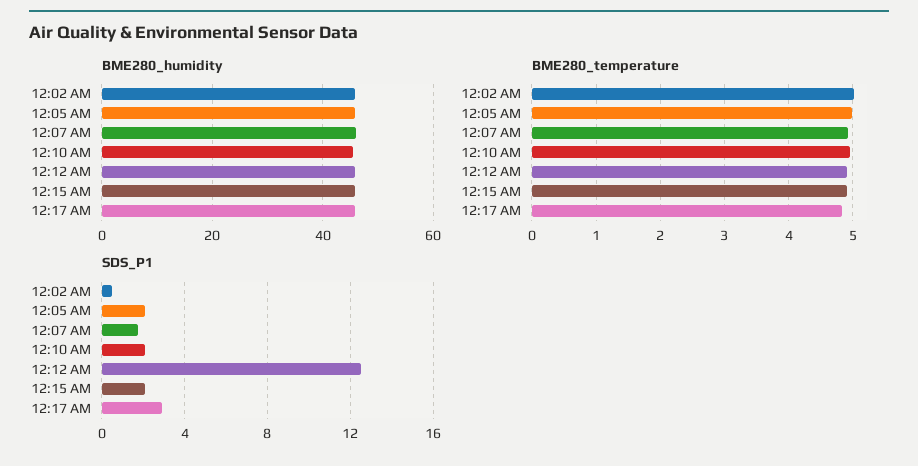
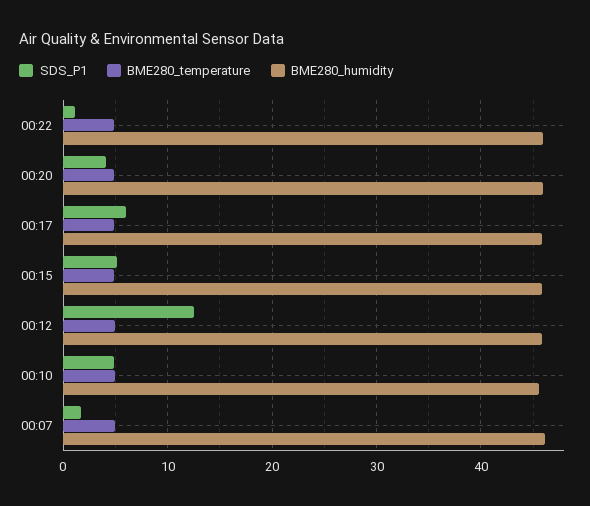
BME280_humidity, 12:02 AM: 46 -> none
BME280_humidity, 12:05 AM: 46 -> none
BME280_temperature, 12:02 AM: 5 -> none
BME280_temperature, 12:05 AM: 5 -> none
SDS_P1, 12:02 AM: 0.5 -> none
SDS_P1, 12:05 AM: 2 -> none
SDS_P1, 12:10 AM: 2 -> 5
SDS_P1, 12:15 AM: 2 -> 5
SDS_P1, 12:17 AM: 3 -> 6
SDS_P1, 00:22: none -> 1
BME280_temperature, 00:22: none -> 5
BME280_humidity, 00:22: none -> 46
SDS_P1, 00:20: none -> 4
BME280_temperature, 00:20: none -> 5
BME280_humidity, 00:20: none -> 46

